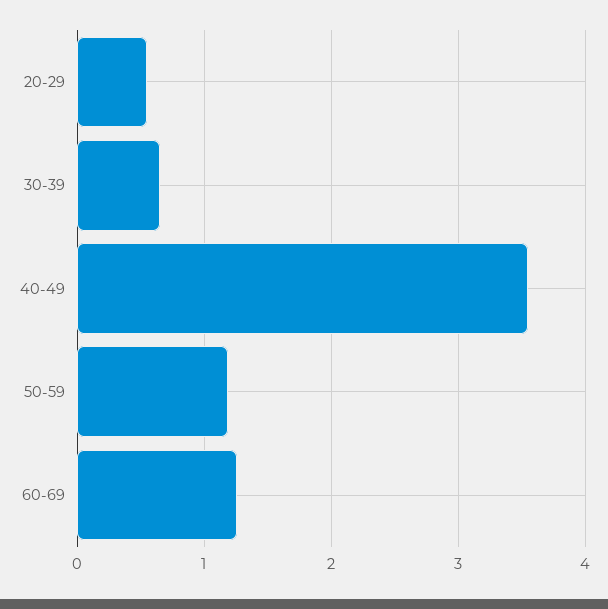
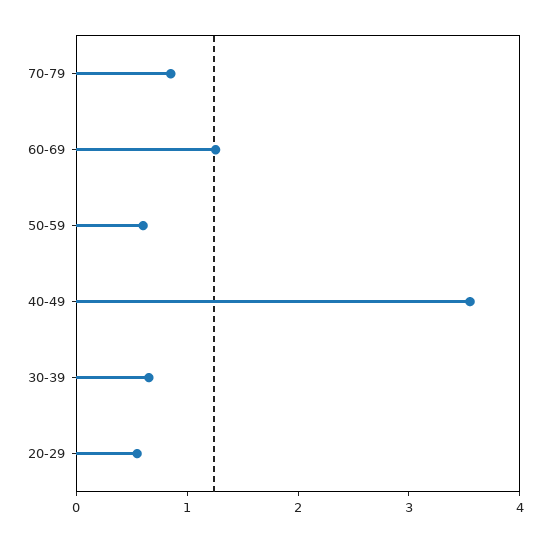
50-59: 1.2 -> 0.6
70-79: none -> 0.8

